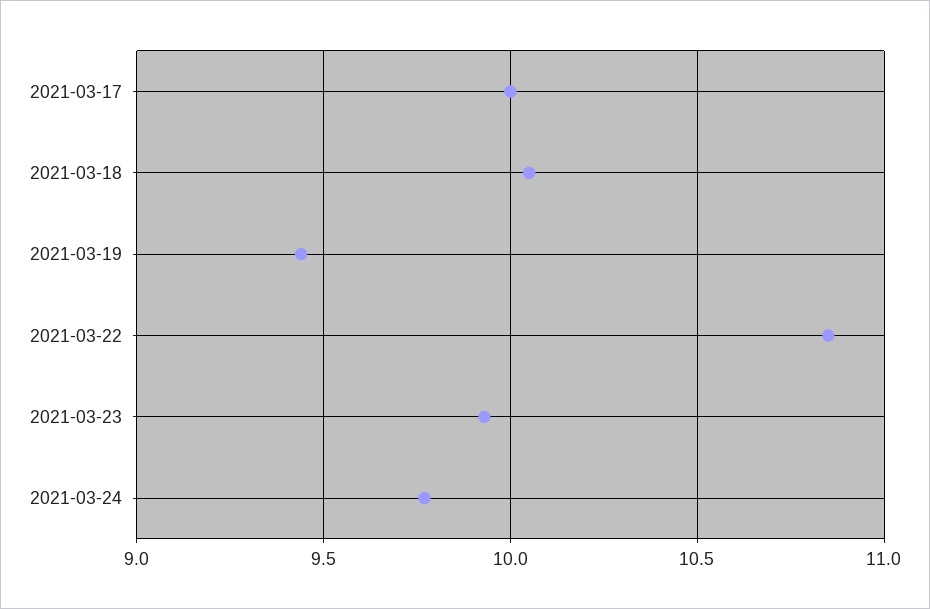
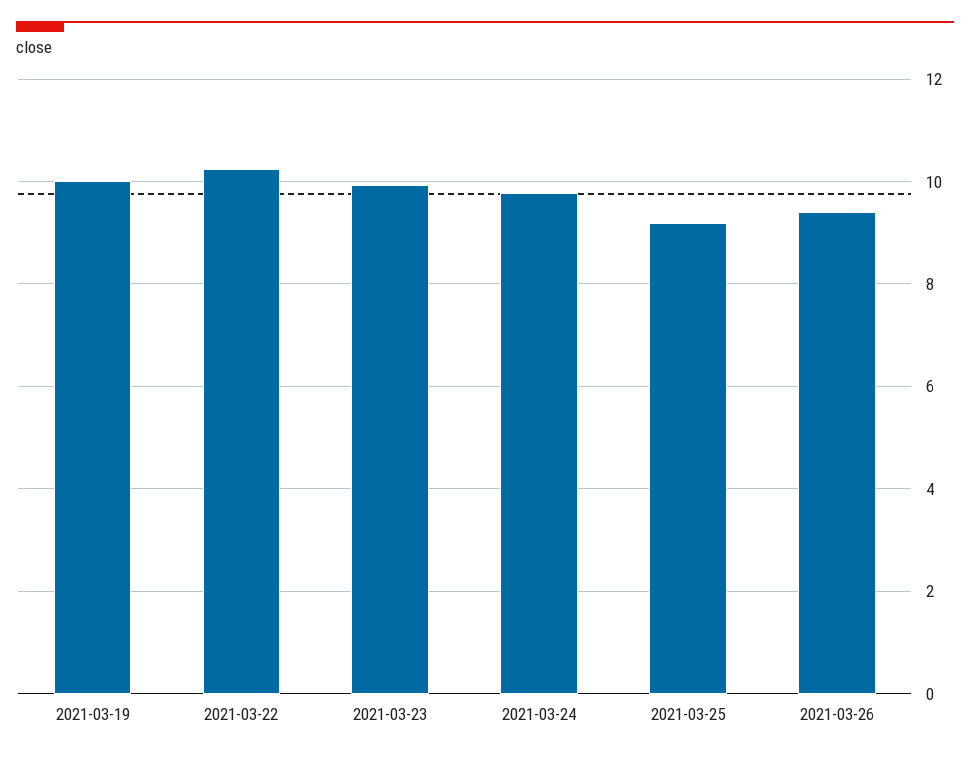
2021-03-17: 10 -> none
2021-03-18: 10.05 -> none
2021-03-19: 9.45 -> 10
2021-03-22: 10.85 -> 10.2
2021-03-25: none -> 9.2
2021-03-26: none -> 9.4

